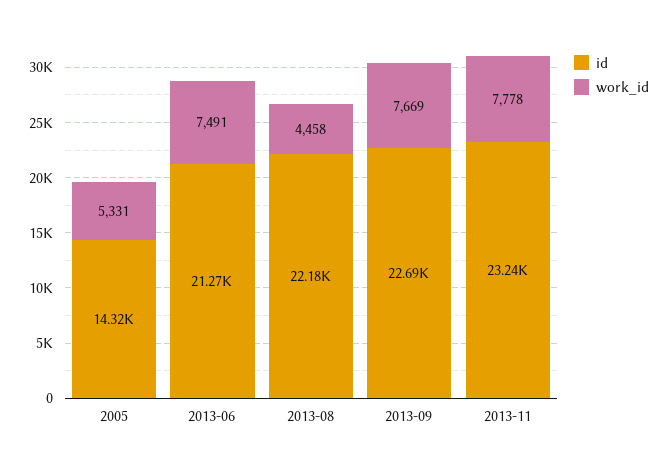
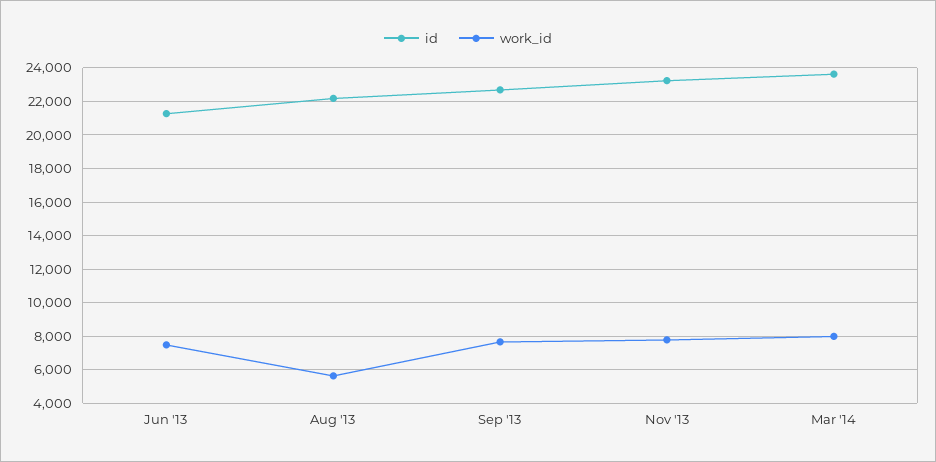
id, 2005: 14320 -> none
work_id, 2005: 5331 -> none
work_id, 2013-08: 4458 -> 5500
id, Mar '14: none -> 23500
work_id, Mar '14: none -> 8000

